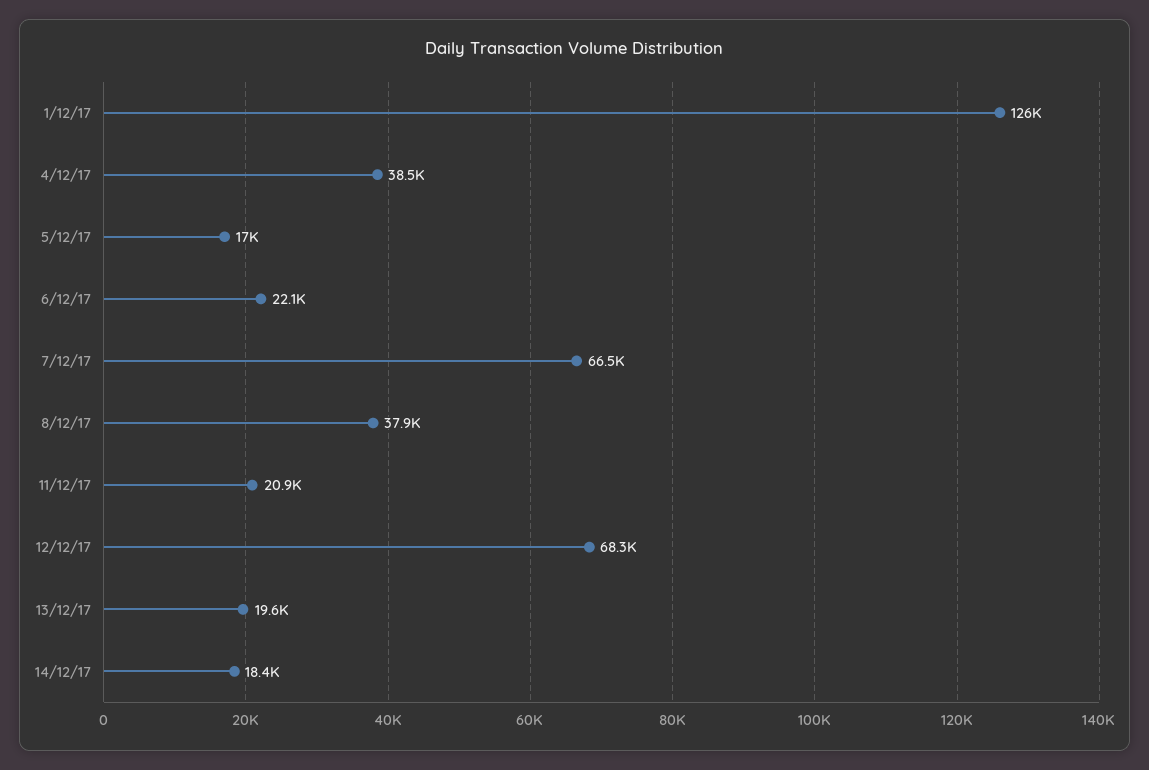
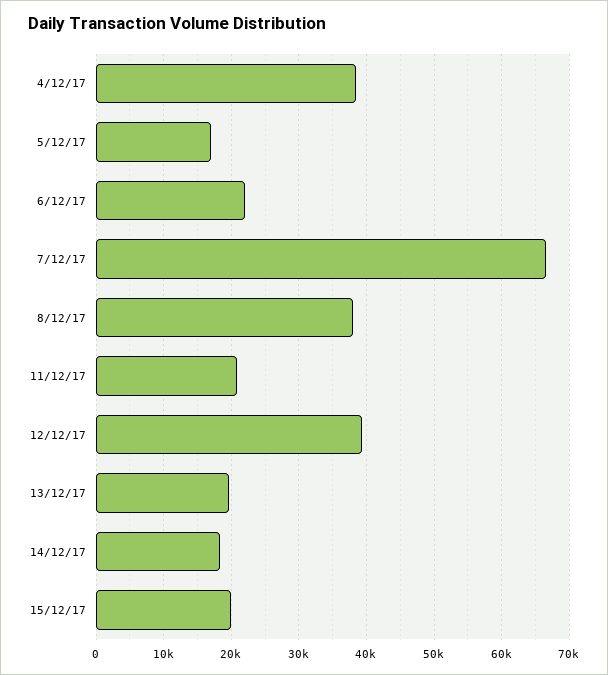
1/12/17: 126000 -> none
12/12/17: 68300 -> 39000
15/12/17: none -> 20000

